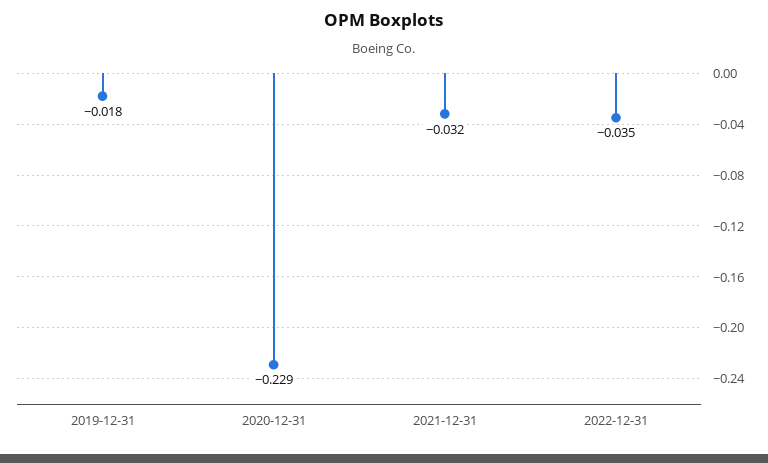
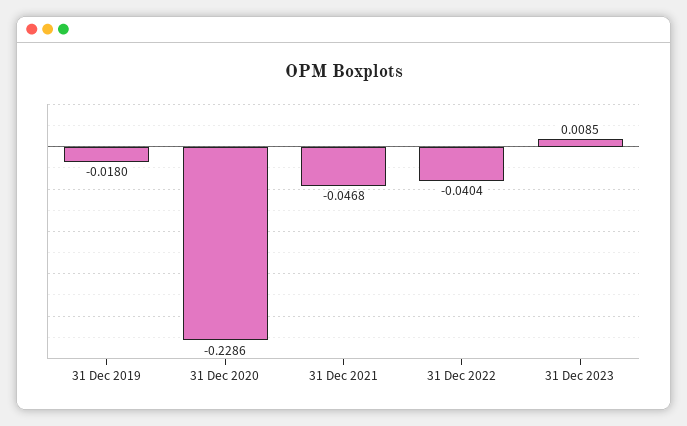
2021-12-31: -0.032 -> -0.0468
2022-12-31: -0.035 -> -0.0404
31 Dec 2023: none -> 0.0085

